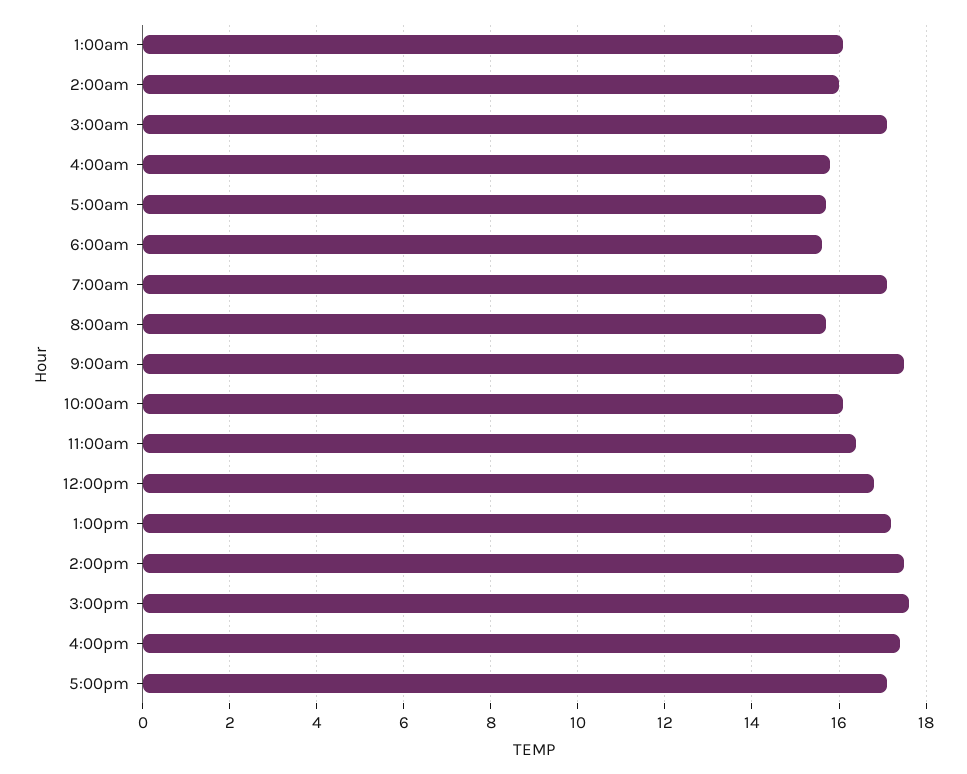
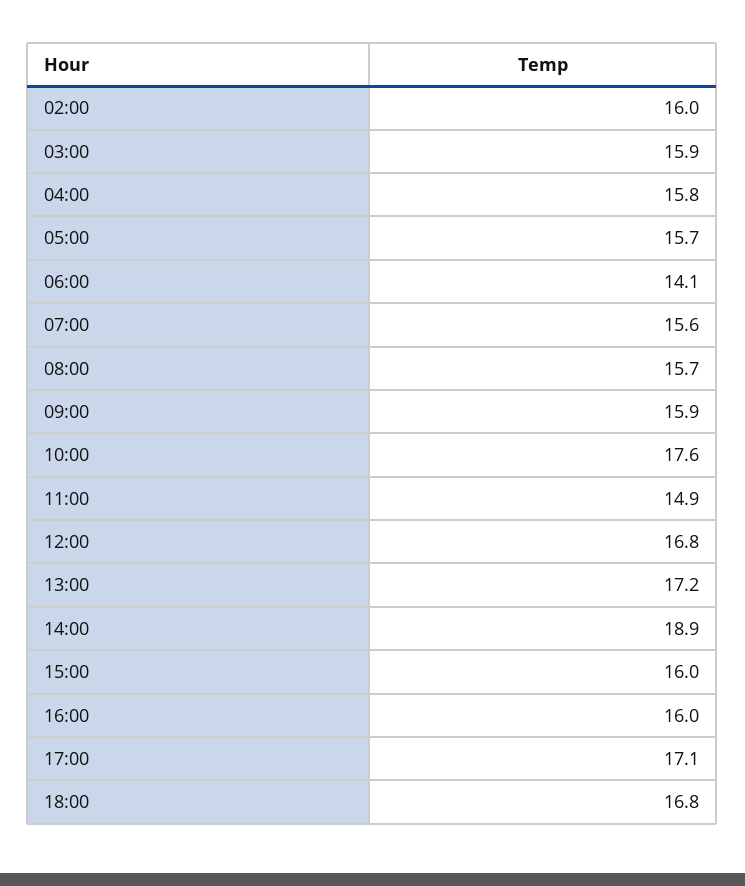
1:00am: 16 -> none
3:00am: 17 -> 15.9
6:00am: 15.5 -> 14.1
7:00am: 17 -> 15.6
9:00am: 17.5 -> 15.9
10:00am: 16 -> 17.6
11:00am: 16.5 -> 14.9
2:00pm: 17.5 -> 18.9
3:00pm: 17.5 -> 16
4:00pm: 17.5 -> 16
18:00: none -> 16.8

